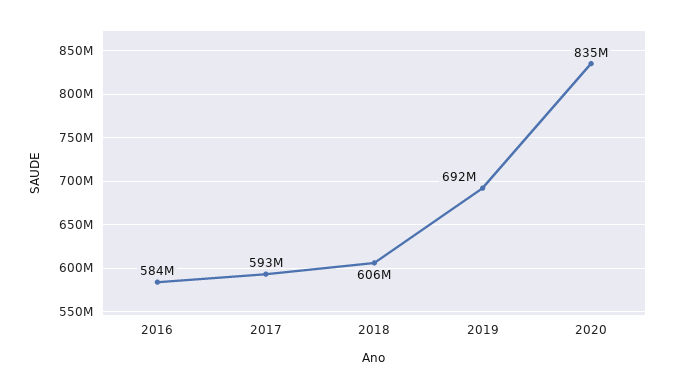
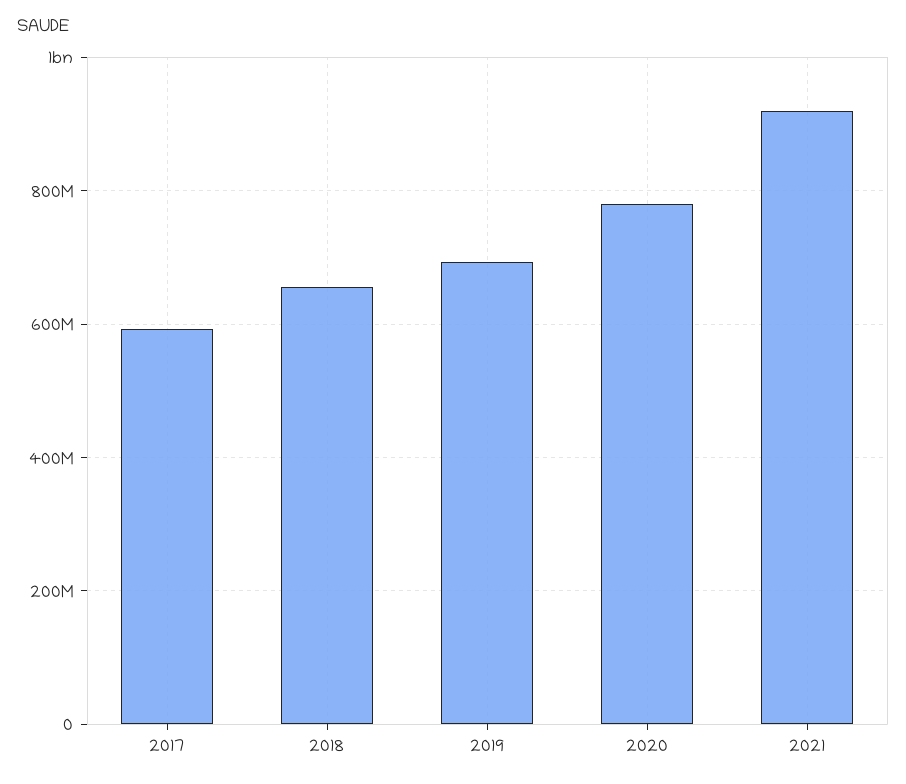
2016: 584000000 -> none
2018: 606000000 -> 660000000
2020: 835000000 -> 780000000
2021: none -> 920000000

